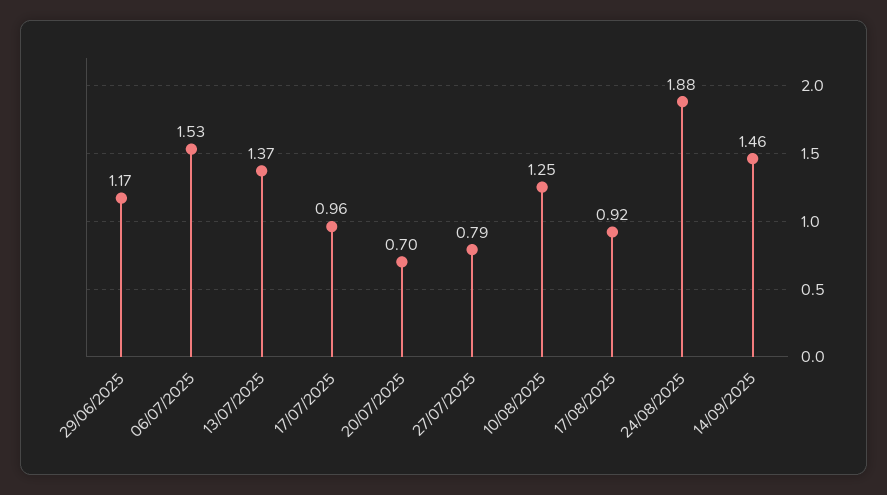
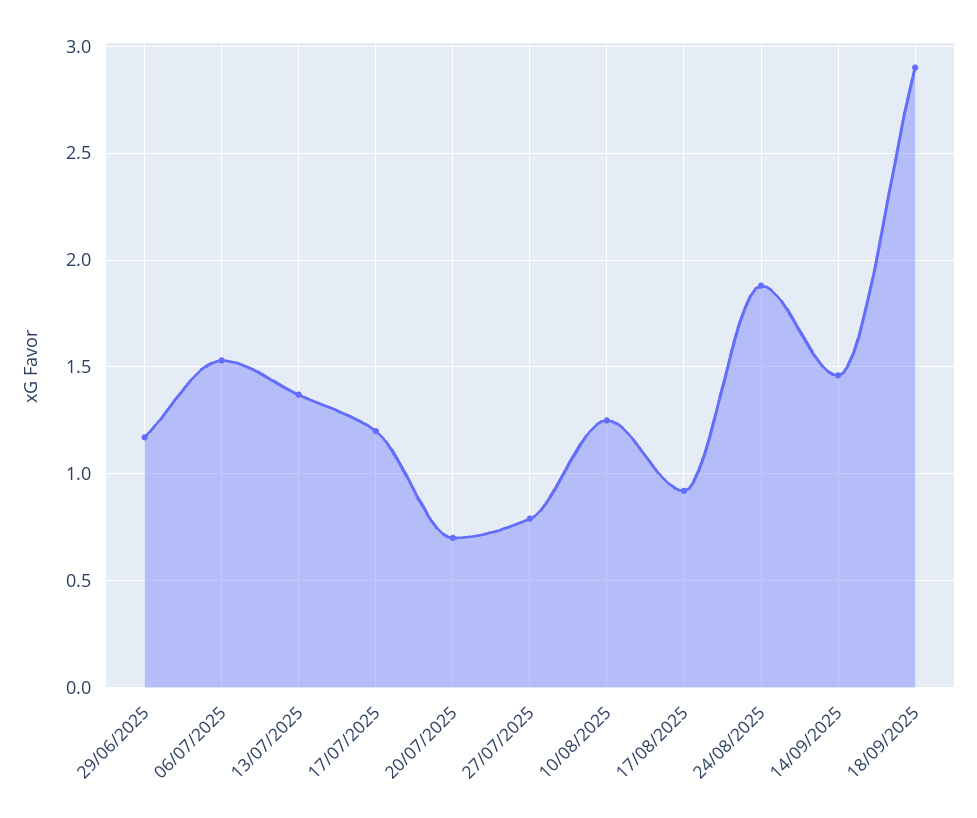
17/07/2025: 0.96 -> 1.2
18/09/2025: none -> 2.9

